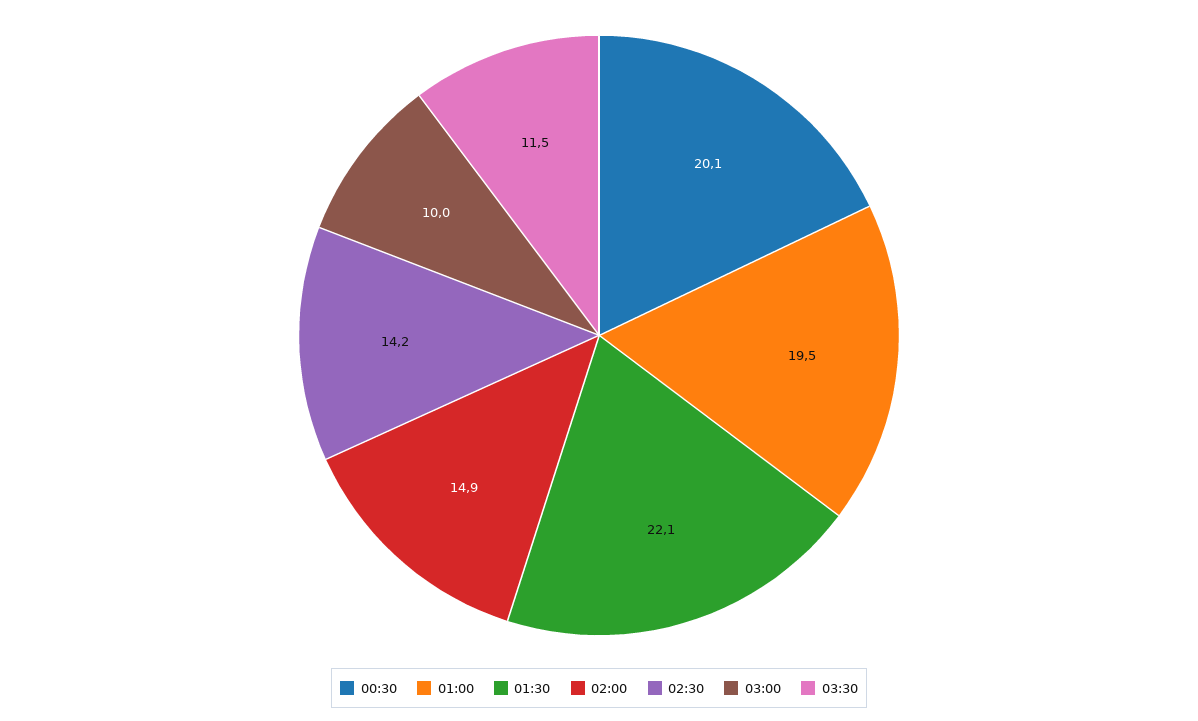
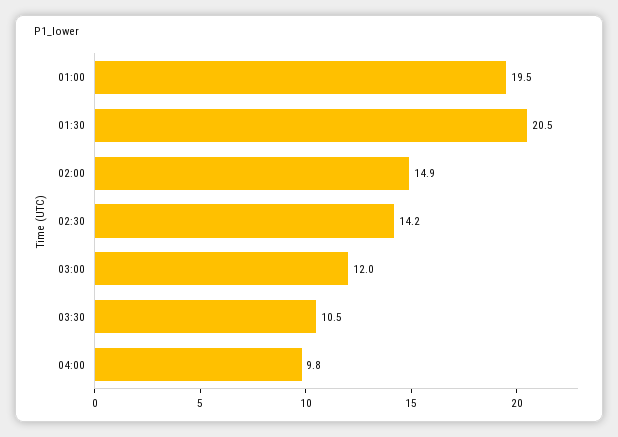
00:30: 20.1 -> none
01:30: 22.1 -> 20.5
03:00: 10 -> 12
03:30: 11.5 -> 10.5
04:00: none -> 9.8

